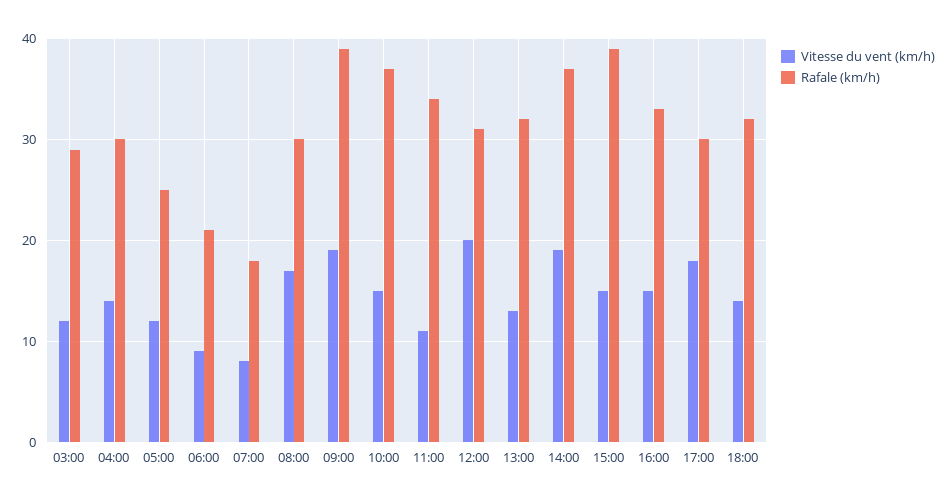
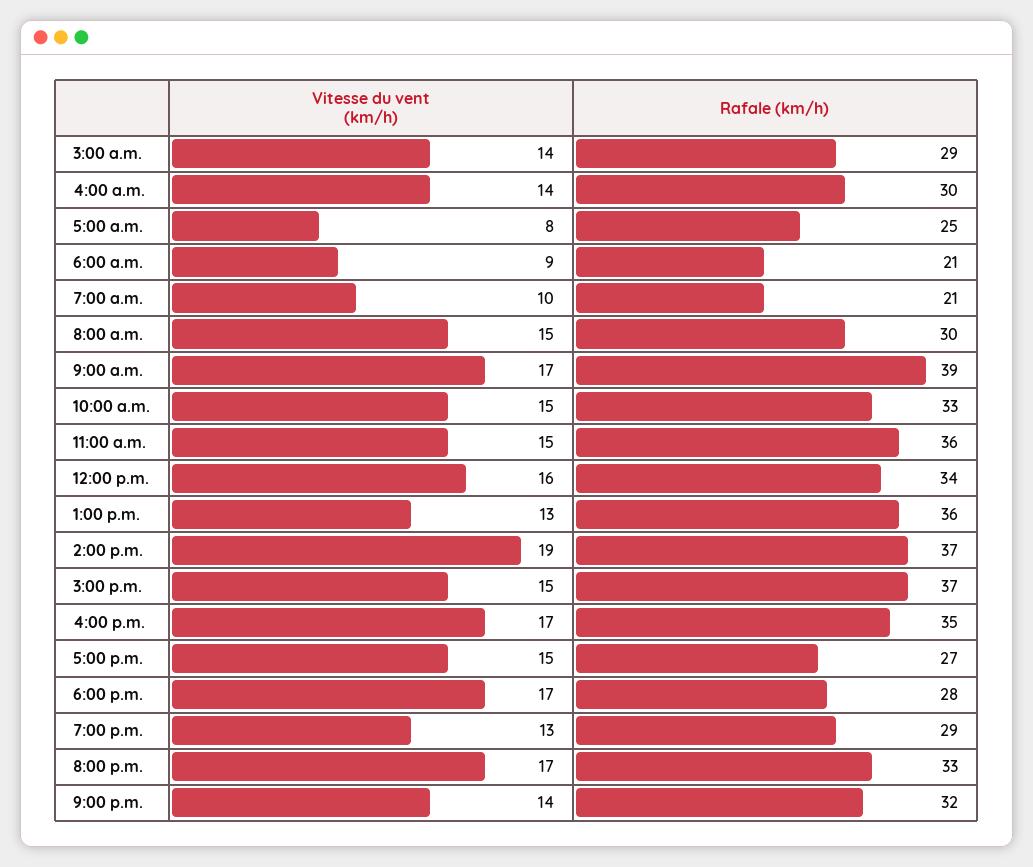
Vitesse du vent (km/h), 03:00: 12 -> 14
Vitesse du vent (km/h), 05:00: 12 -> 8
Vitesse du vent (km/h), 07:00: 8 -> 10
Rafale (km/h), 07:00: 18 -> 21
Vitesse du vent (km/h), 08:00: 17 -> 15
Vitesse du vent (km/h), 09:00: 19 -> 17
Rafale (km/h), 10:00: 37 -> 33
Vitesse du vent (km/h), 11:00: 11 -> 15
Rafale (km/h), 11:00: 34 -> 36
Vitesse du vent (km/h), 12:00: 20 -> 16
Rafale (km/h), 12:00: 31 -> 34
Rafale (km/h), 13:00: 32 -> 36
Rafale (km/h), 15:00: 39 -> 37
Vitesse du vent (km/h), 16:00: 15 -> 17
Rafale (km/h), 16:00: 33 -> 35
Vitesse du vent (km/h), 17:00: 18 -> 15
Rafale (km/h), 17:00: 30 -> 27
Vitesse du vent (km/h), 18:00: 14 -> 17
Rafale (km/h), 18:00: 32 -> 28
Vitesse du vent (km/h), 7:00 p.m.: none -> 13
Rafale (km/h), 7:00 p.m.: none -> 29
Vitesse du vent (km/h), 8:00 p.m.: none -> 17
Rafale (km/h), 8:00 p.m.: none -> 33
Vitesse du vent (km/h), 9:00 p.m.: none -> 14
Rafale (km/h), 9:00 p.m.: none -> 32

